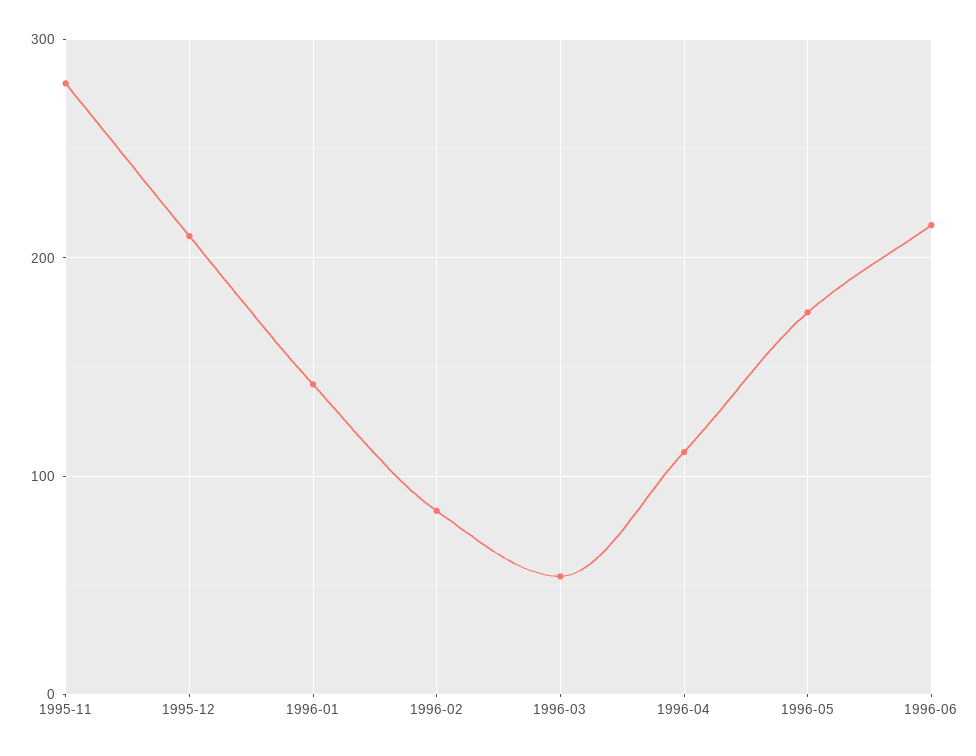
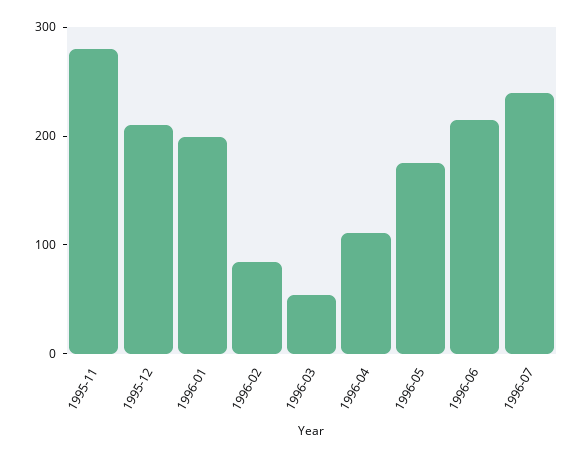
1996-01: 140 -> 200
1996-07: none -> 240

